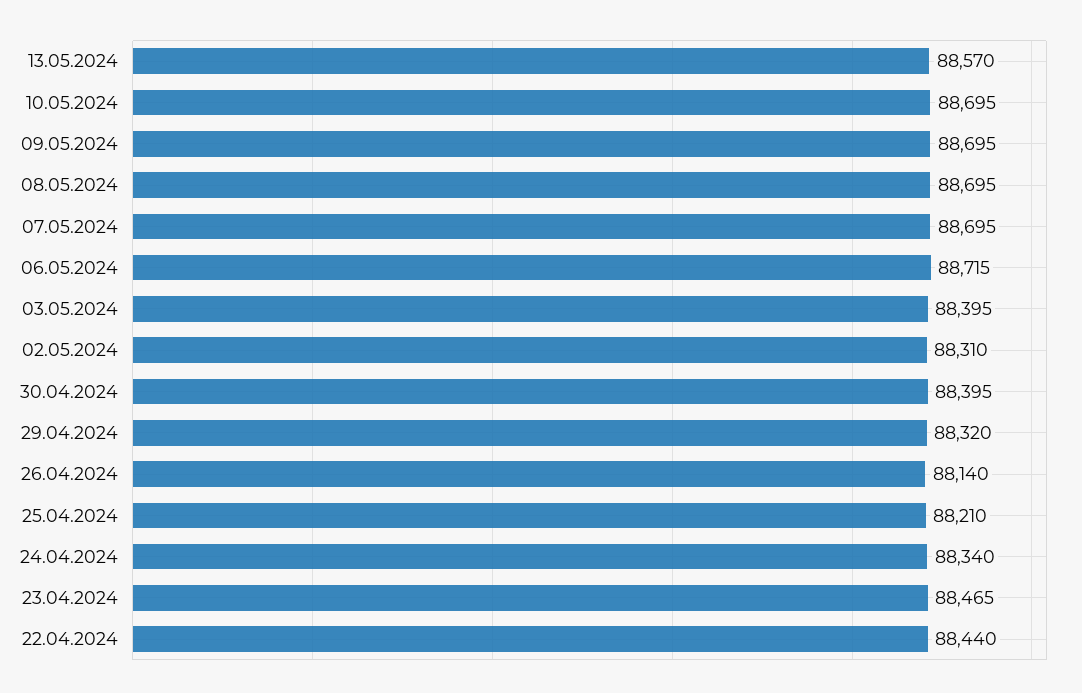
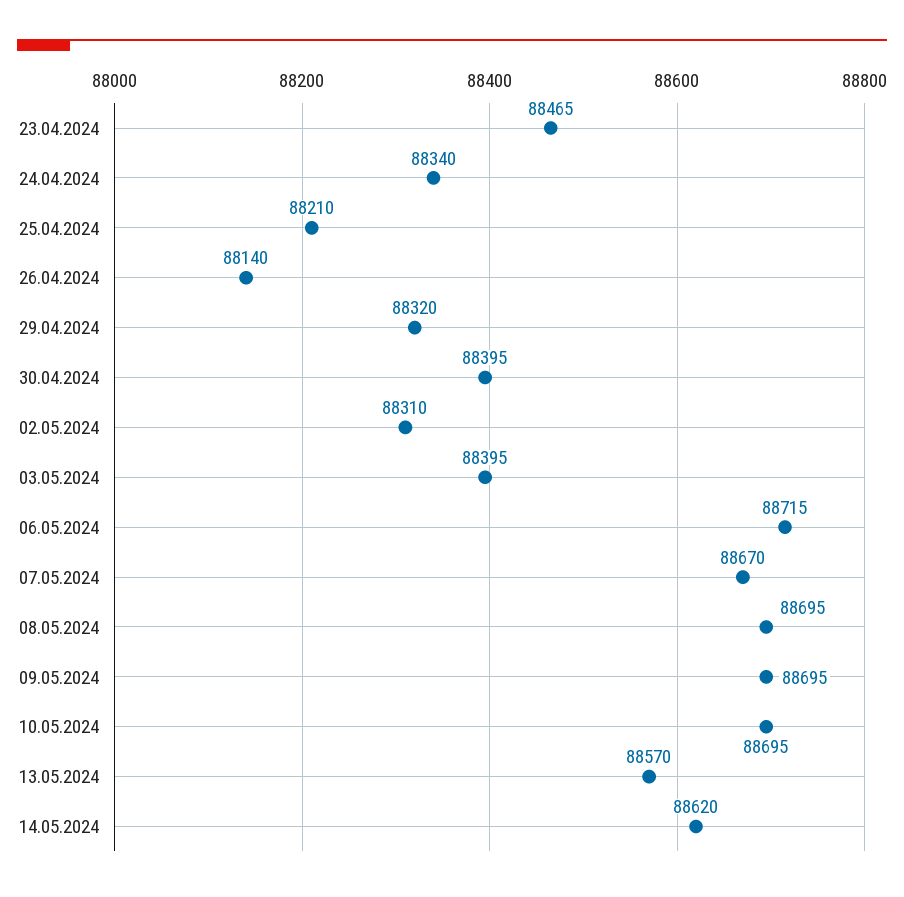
07.05.2024: 88695 -> 88670
22.04.2024: 88440 -> none
14.05.2024: none -> 88620

